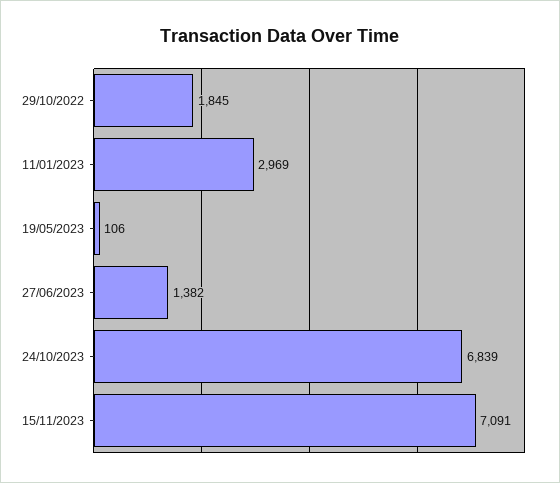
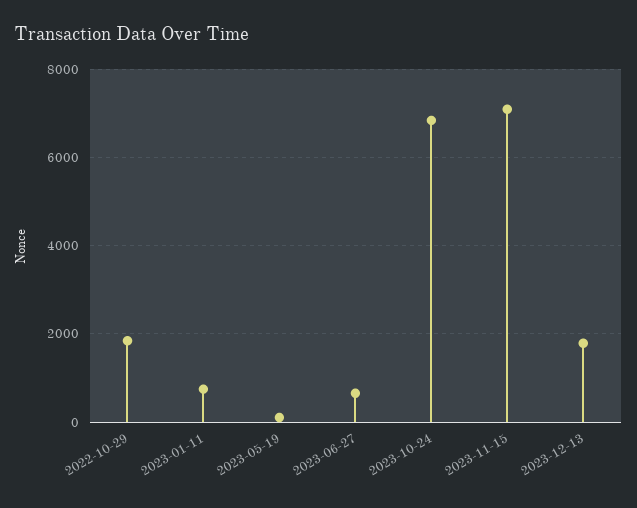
11/01/2023: 2969 -> 800
27/06/2023: 1382 -> 600
2023-12-13: none -> 1800

